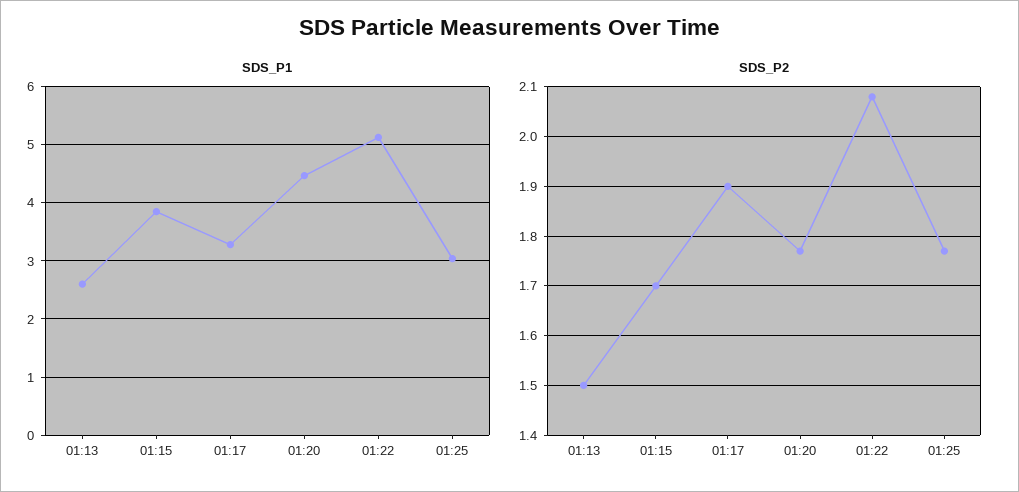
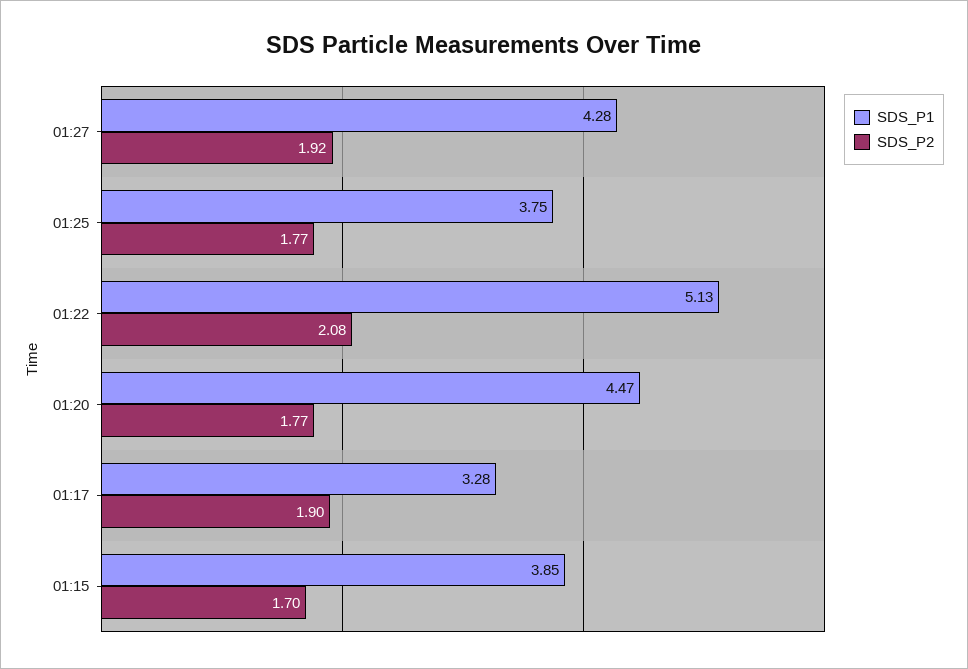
SDS_P1, 01:13: 2.6 -> none
SDS_P1, 01:25: 3 -> 3.75
SDS_P2, 01:13: 1.5 -> none
SDS_P1, 01:27: none -> 4.28
SDS_P2, 01:27: none -> 1.92

